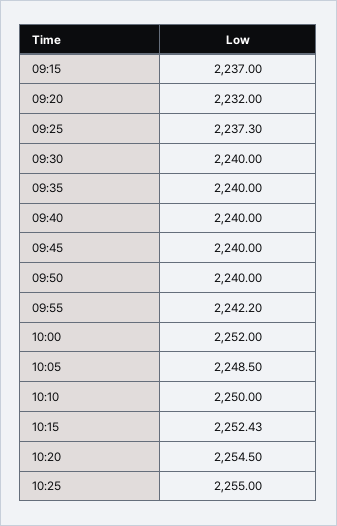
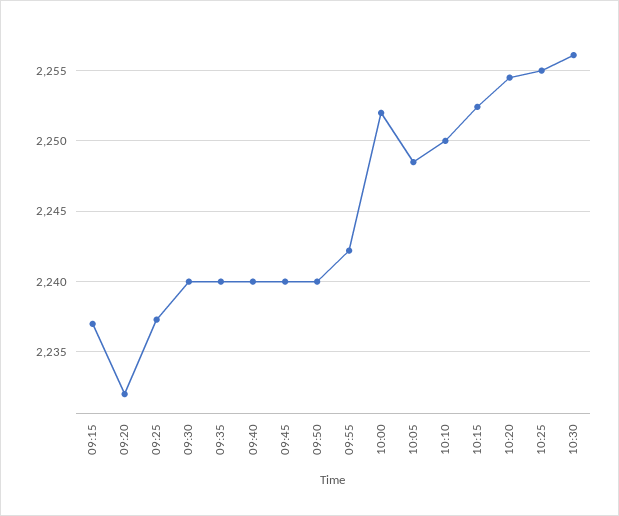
10:30: none -> 2256

